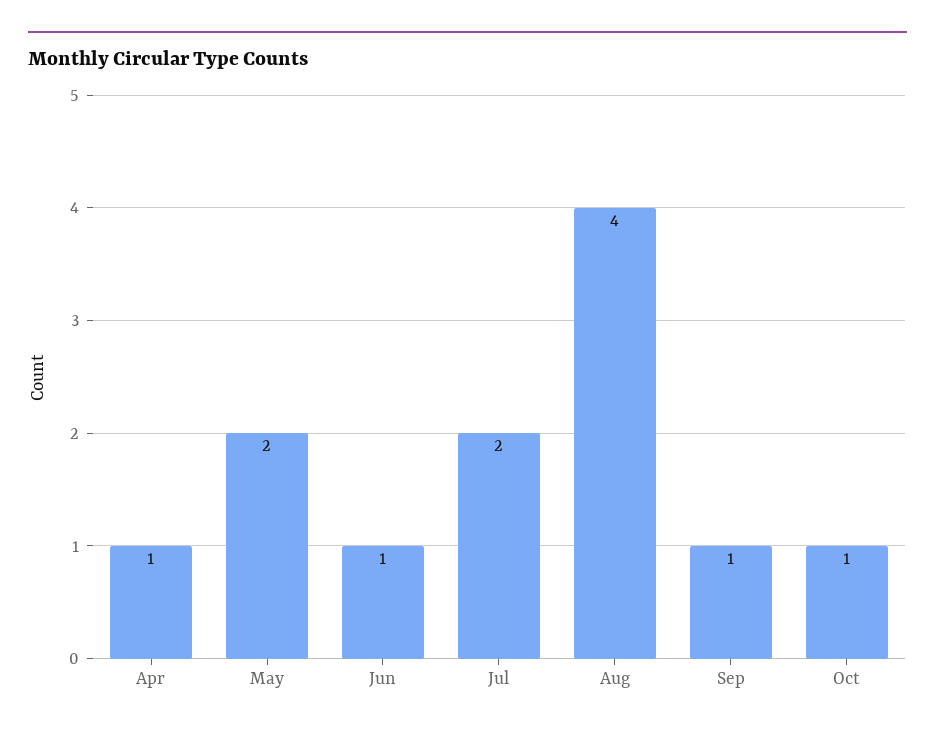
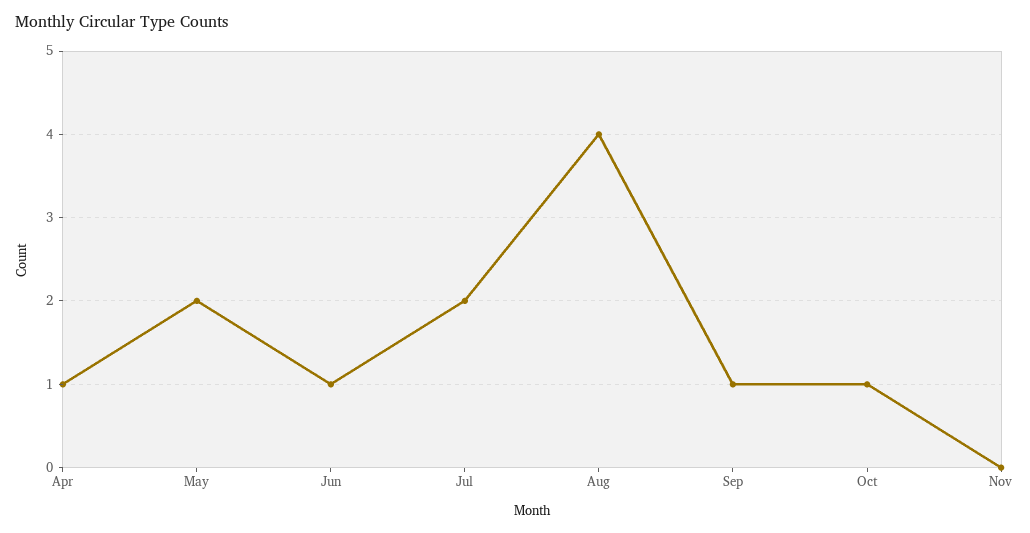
Nov: none -> 0

